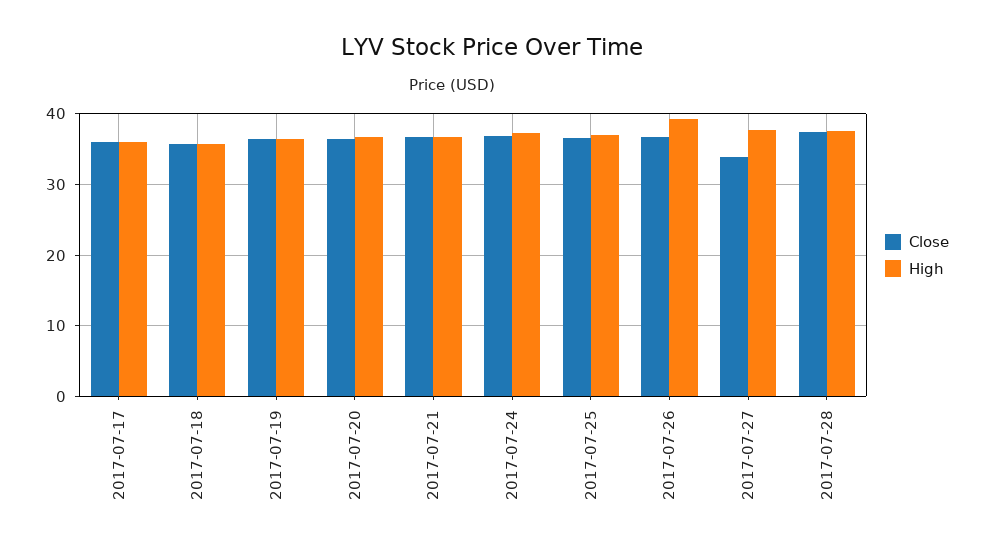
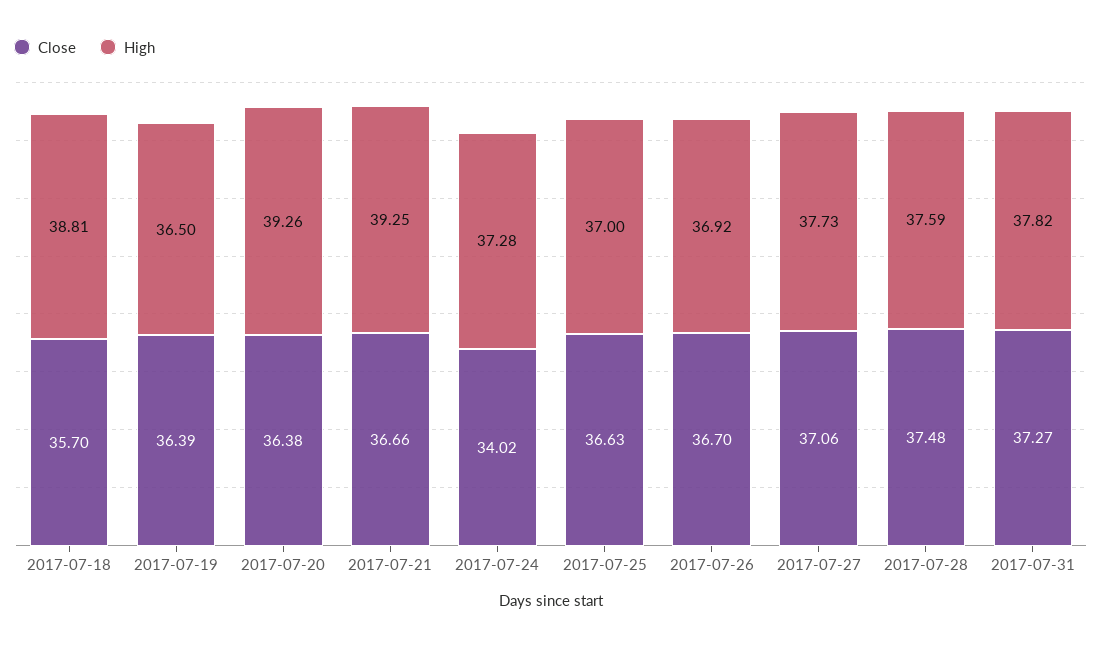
Close, 2017-07-17: 36 -> none
High, 2017-07-17: 36 -> none
High, 2017-07-18: 36 -> 38.81
High, 2017-07-20: 37 -> 39.26
High, 2017-07-21: 37 -> 39.25
Close, 2017-07-24: 37 -> 34.02
High, 2017-07-26: 39 -> 36.92
Close, 2017-07-27: 34 -> 37.06
Close, 2017-07-31: none -> 37.27
High, 2017-07-31: none -> 37.82

